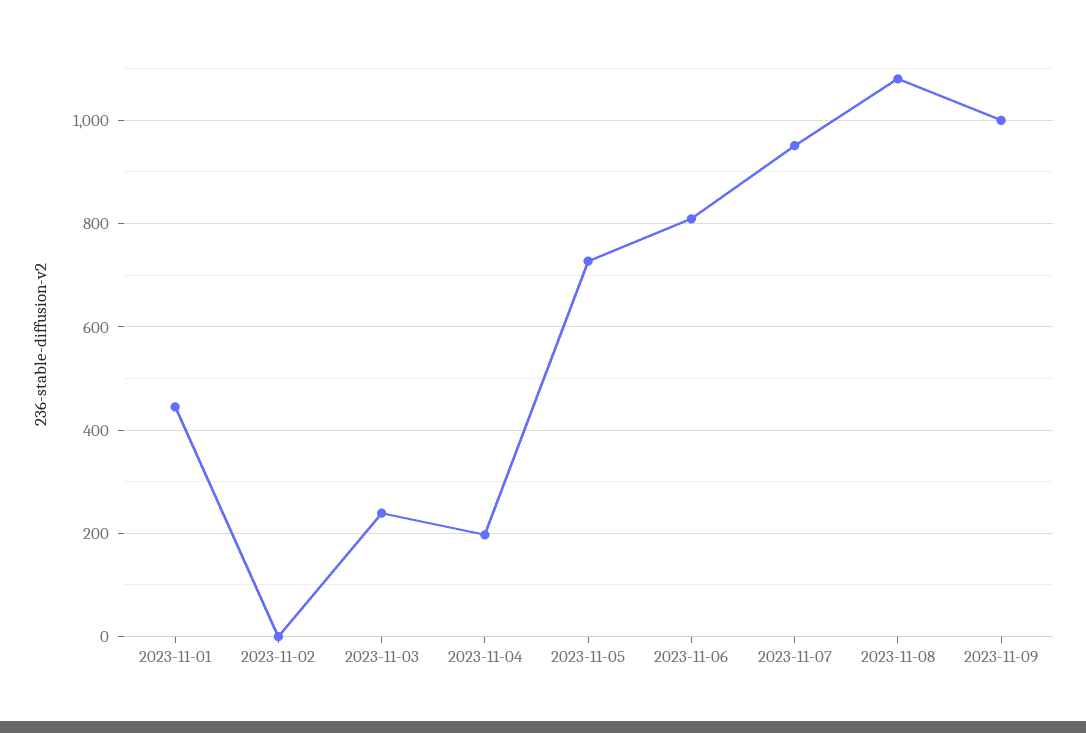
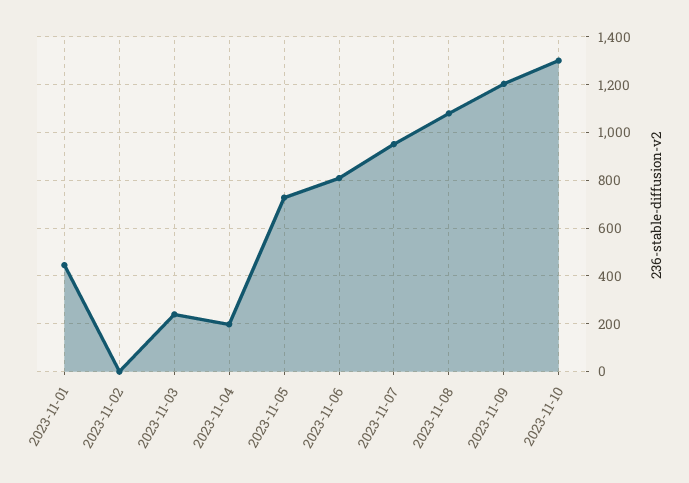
2023-11-09: 1000 -> 1200
2023-11-10: none -> 1300

